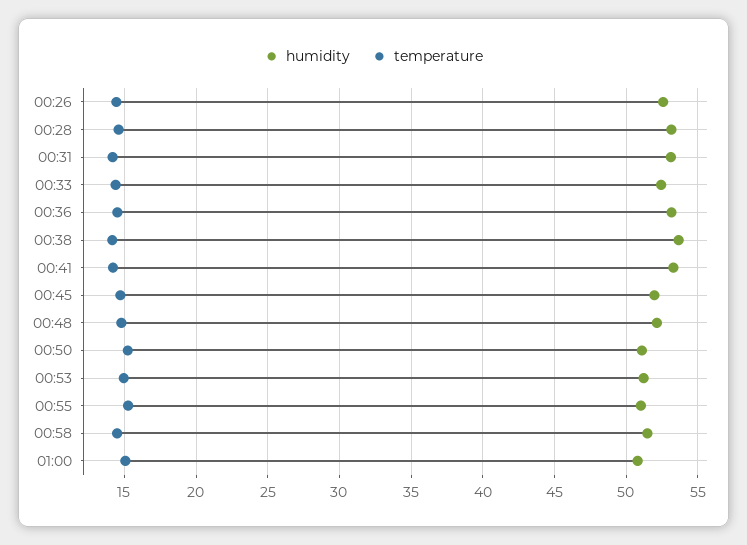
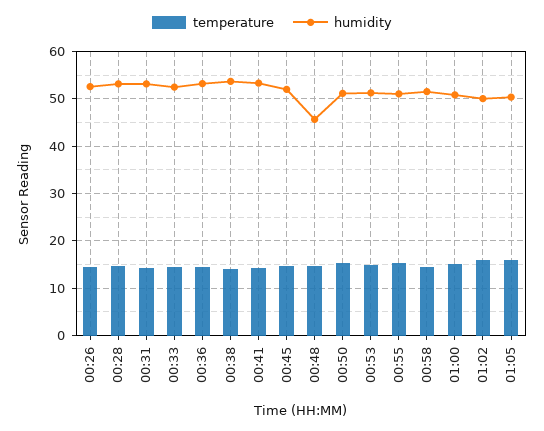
humidity, 00:48: 52 -> 46
temperature, 01:02: none -> 16
humidity, 01:02: none -> 50
temperature, 01:05: none -> 16
humidity, 01:05: none -> 50

